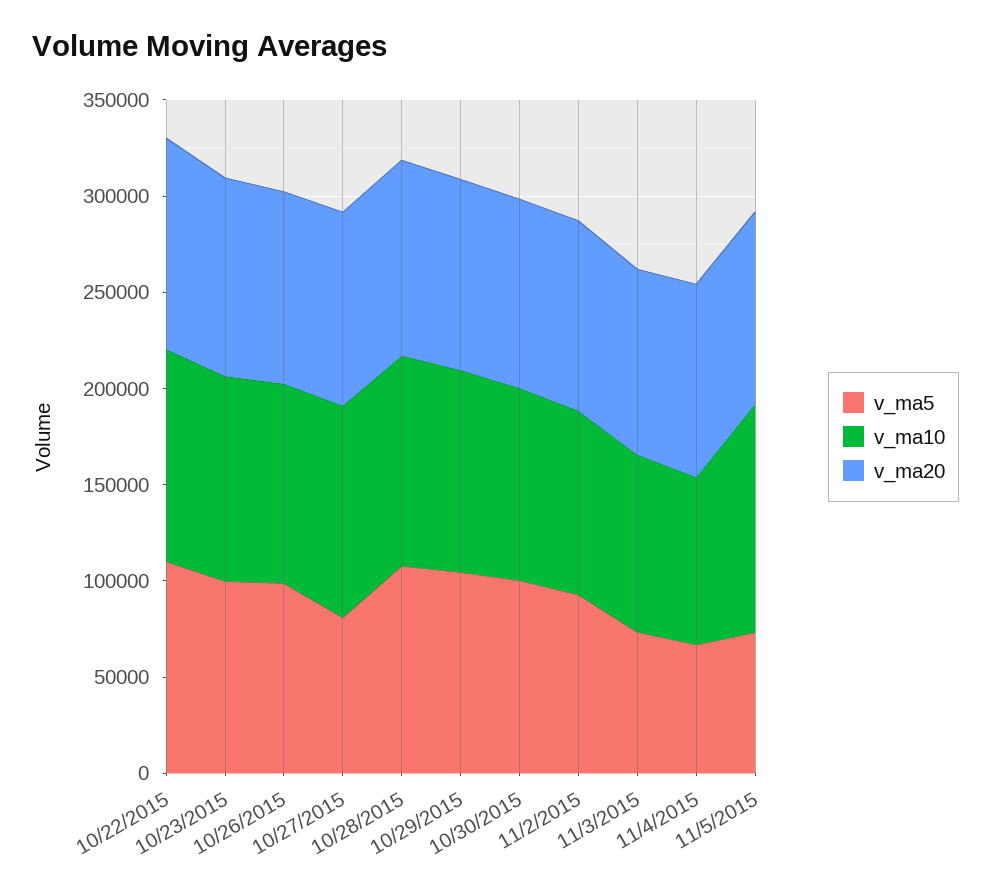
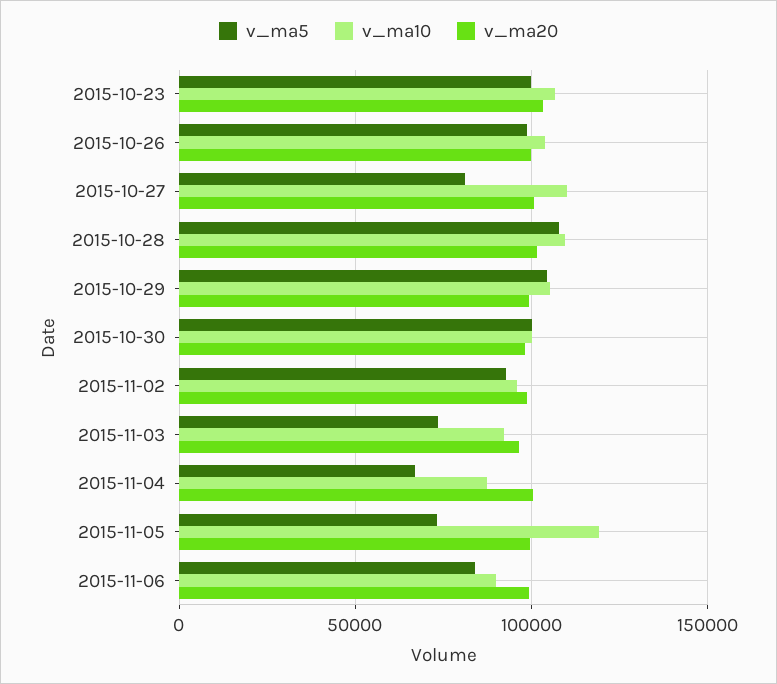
v_ma5, 10/22/2015: 110000 -> none
v_ma10, 10/22/2015: 110000 -> none
v_ma20, 10/22/2015: 110000 -> none
v_ma5, 2015-11-06: none -> 85000
v_ma10, 2015-11-06: none -> 90000
v_ma20, 2015-11-06: none -> 100000

